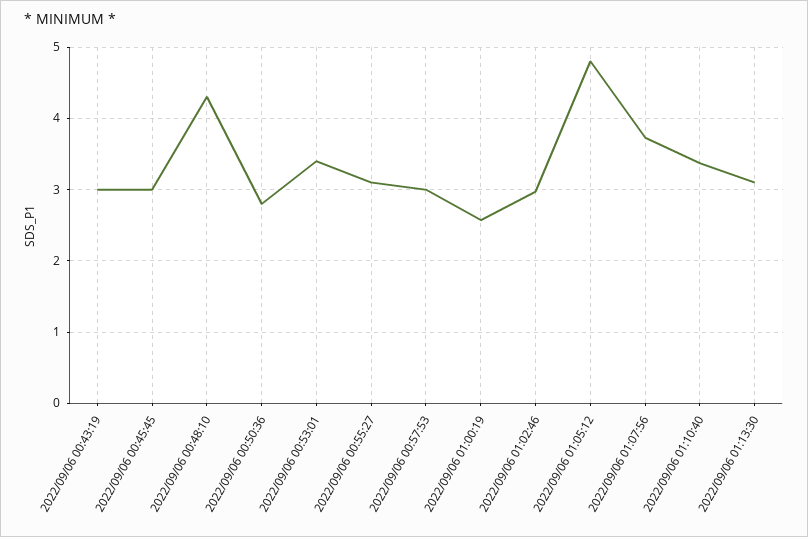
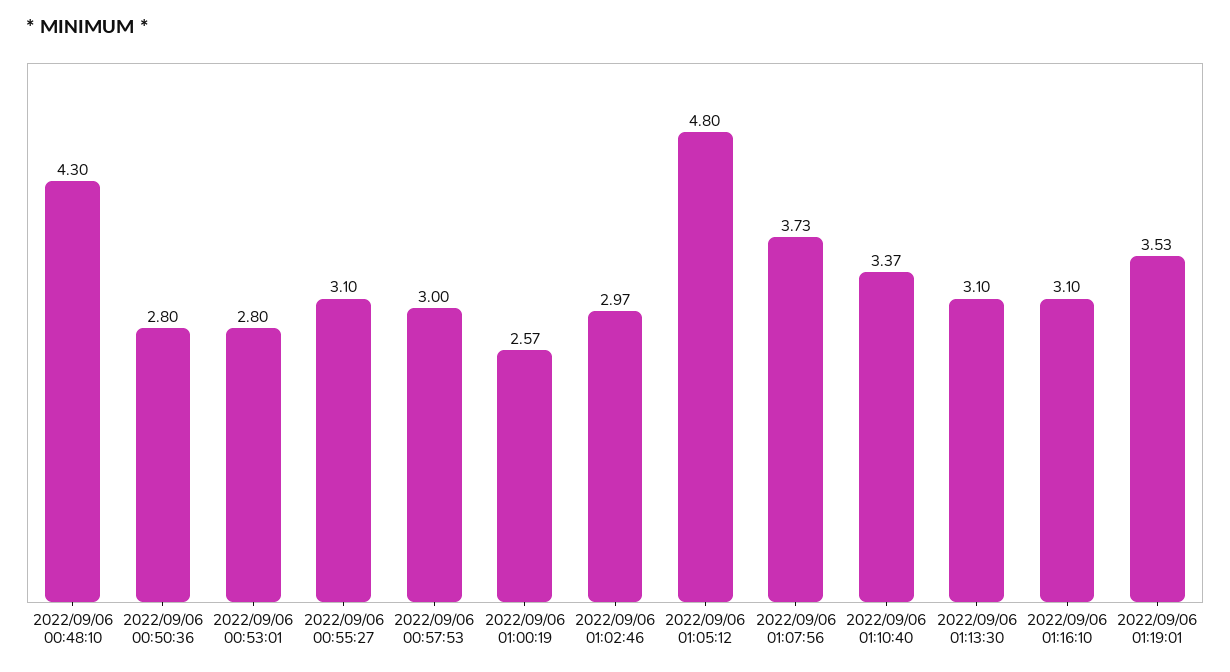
2022/09/06 00:43:19: 3 -> none
2022/09/06 00:45:45: 3 -> none
2022/09/06 00:53:01: 3.4 -> 2.8
2022/09/06 01:16:10: none -> 3.1
2022/09/06 01:19:01: none -> 3.53

